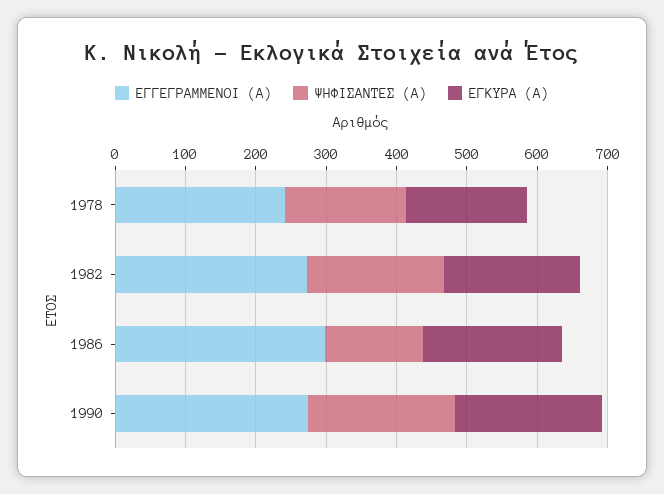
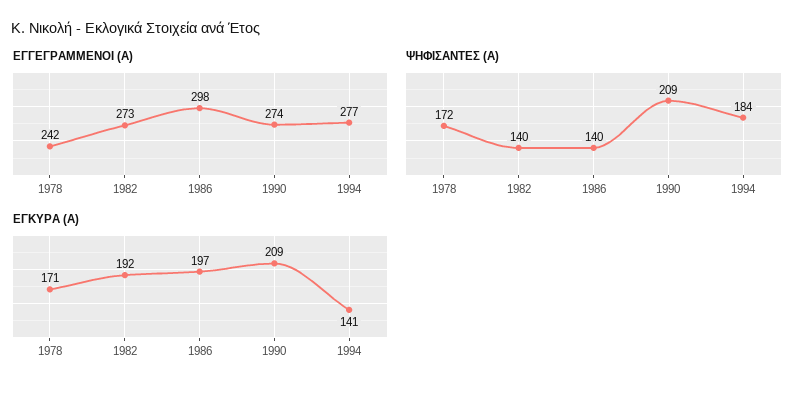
ΨΗΦΙΣΑΝΤΕΣ (Α), 1982: 200 -> 140
ΕΓΓΕΓΡΑΜΜΕΝΟΙ (Α), 1994: none -> 277
ΨΗΦΙΣΑΝΤΕΣ (Α), 1994: none -> 184
ΕΓΚΥΡΑ (Α), 1994: none -> 141

